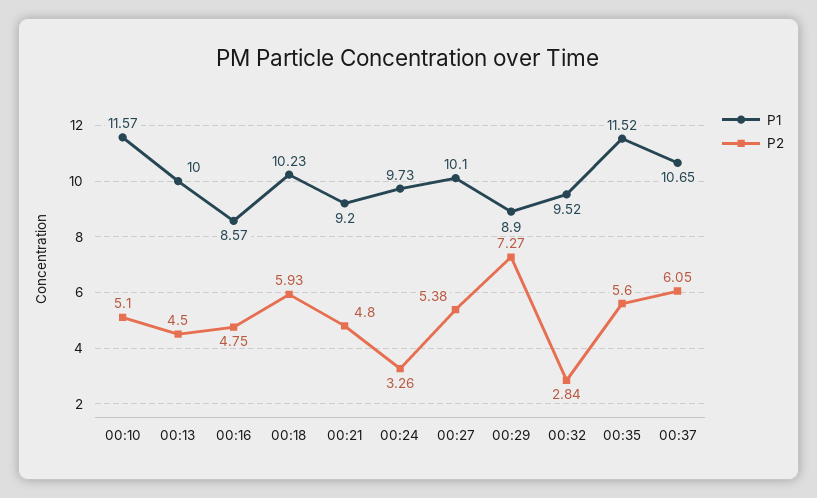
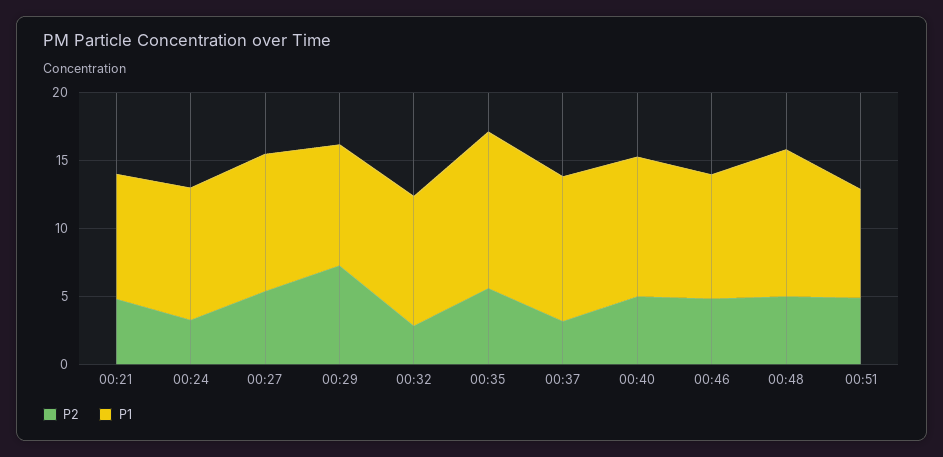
P1, 00:10: 11.57 -> none
P2, 00:10: 5.1 -> none
P1, 00:13: 10 -> none
P2, 00:13: 4.5 -> none
P1, 00:16: 8.57 -> none
P2, 00:16: 4.75 -> none
P1, 00:18: 10.23 -> none
P2, 00:18: 5.93 -> none
P2, 00:37: 6.05 -> 3
P2, 00:40: none -> 5
P1, 00:40: none -> 10
P2, 00:46: none -> 5
P1, 00:46: none -> 9
P2, 00:48: none -> 5
P1, 00:48: none -> 11
P2, 00:51: none -> 5
P1, 00:51: none -> 8

